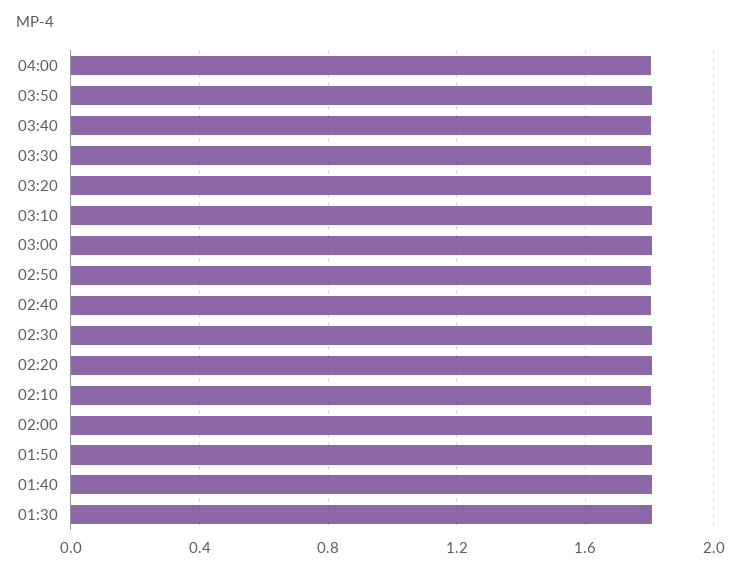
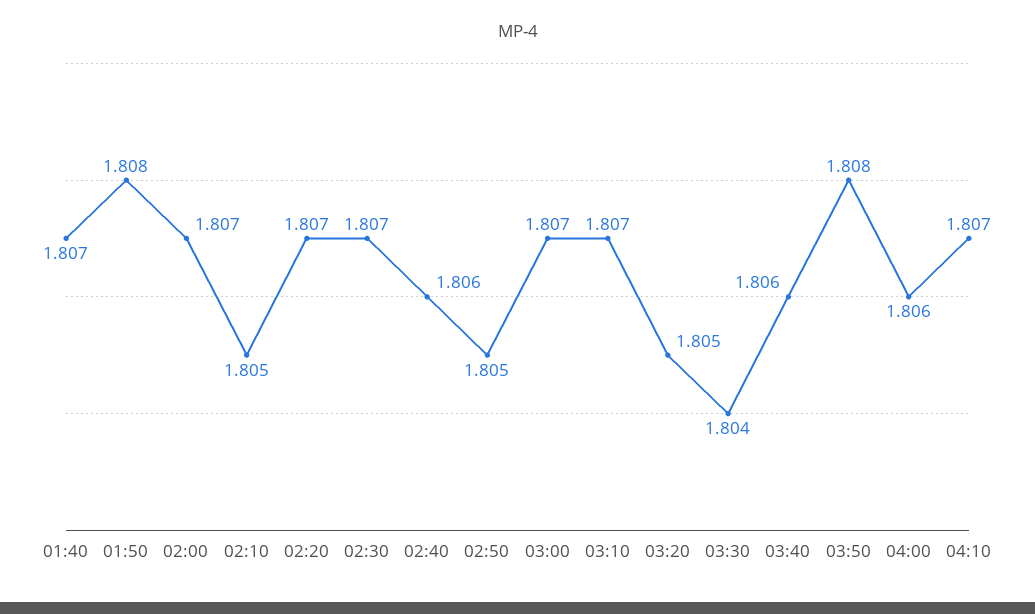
01:30: 1.8 -> none
04:10: none -> 1.807

